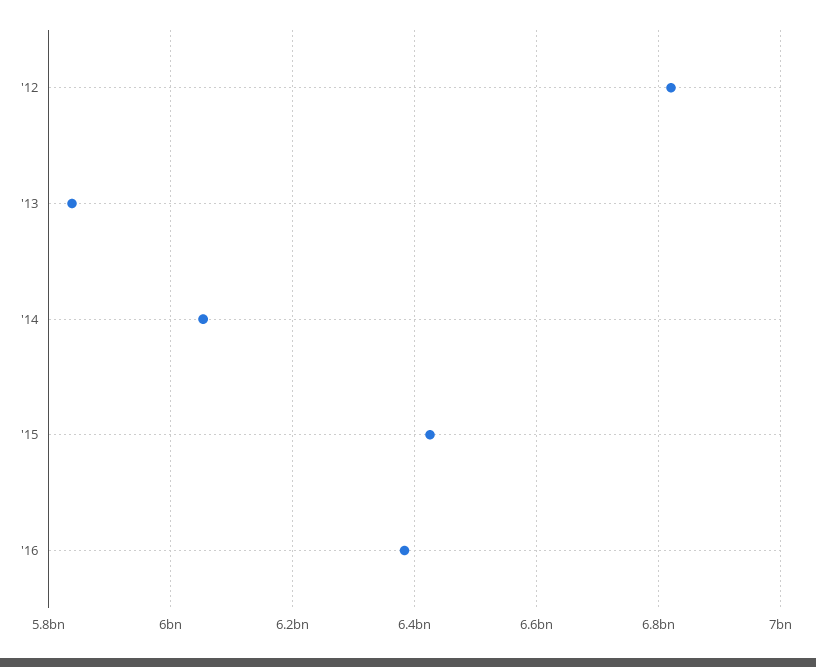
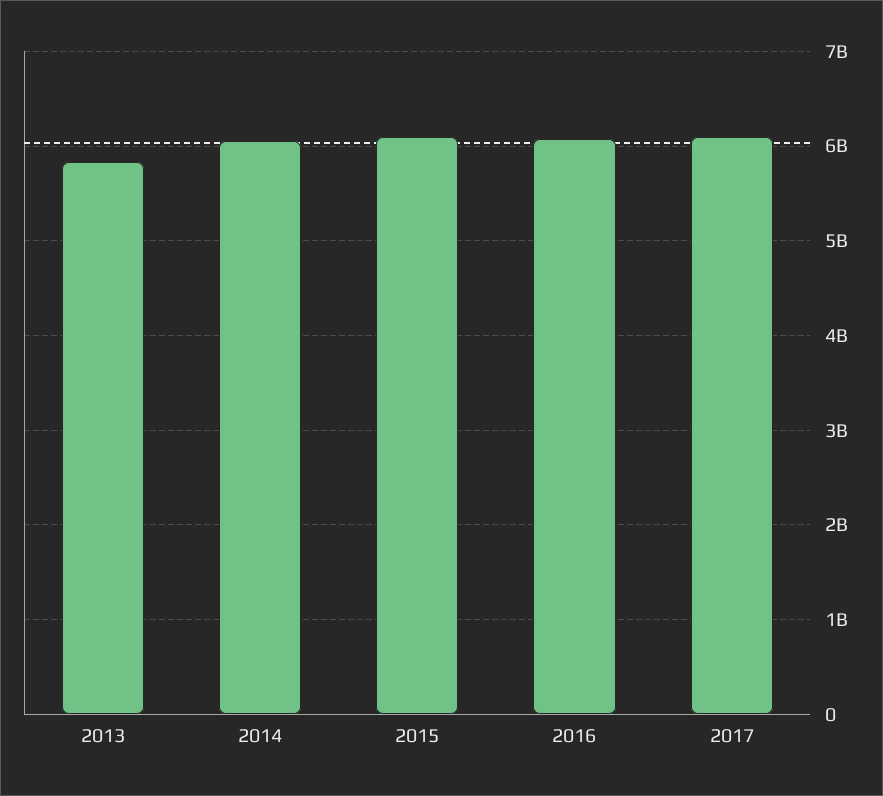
'12: 6820000000 -> none
'15: 6420000000 -> 6100000000
'16: 6380000000 -> 6100000000
2017: none -> 6100000000

